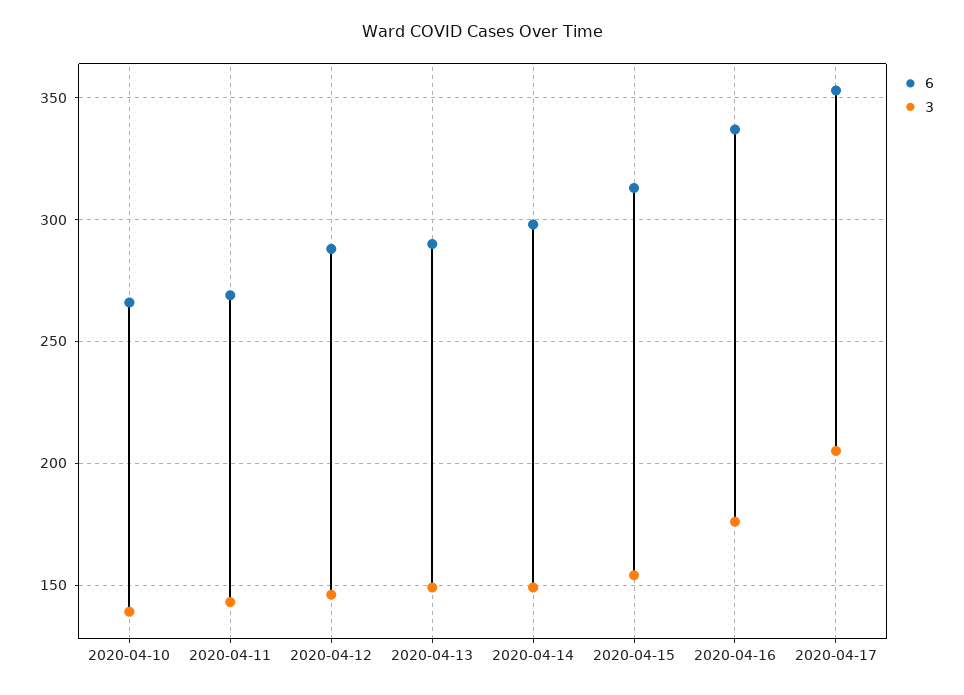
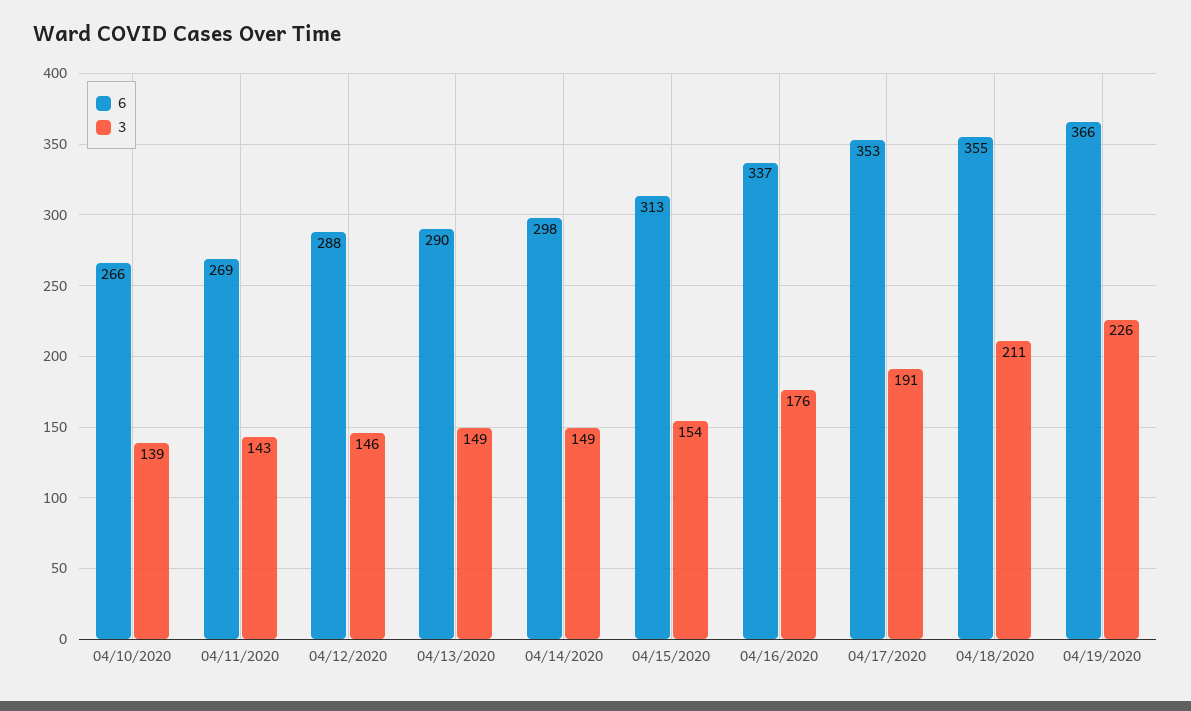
3, 2020-04-17: 205 -> 191
6, 04/18/2020: none -> 355
3, 04/18/2020: none -> 211
6, 04/19/2020: none -> 366
3, 04/19/2020: none -> 226

